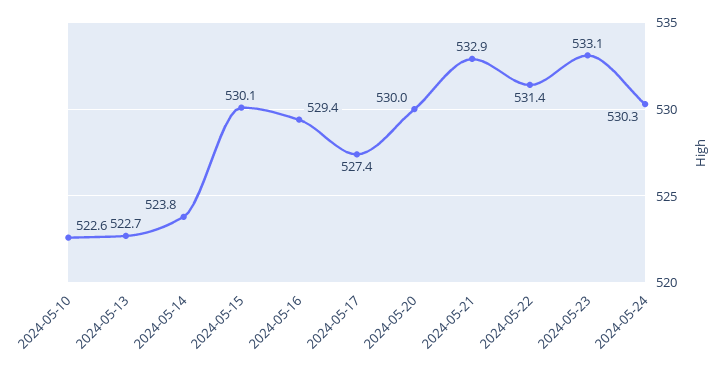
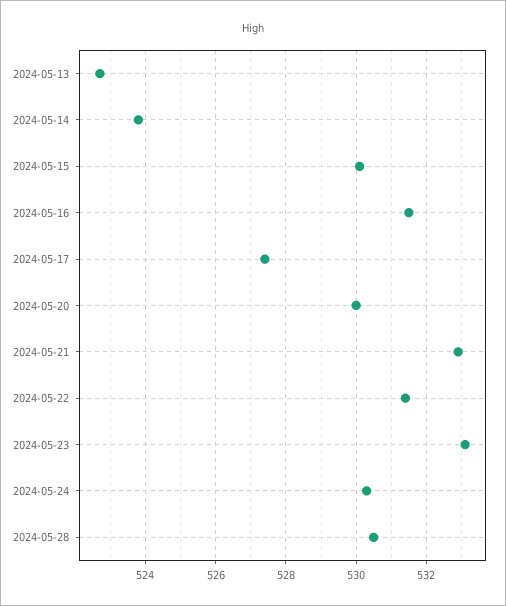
2024-05-10: 522.6 -> none
2024-05-16: 529.4 -> 531.5
2024-05-28: none -> 530.5

